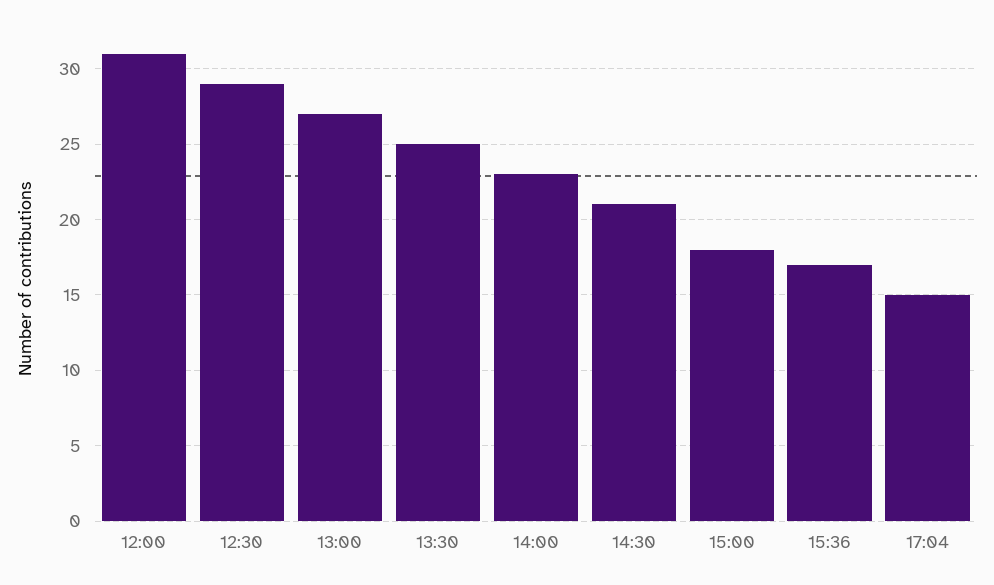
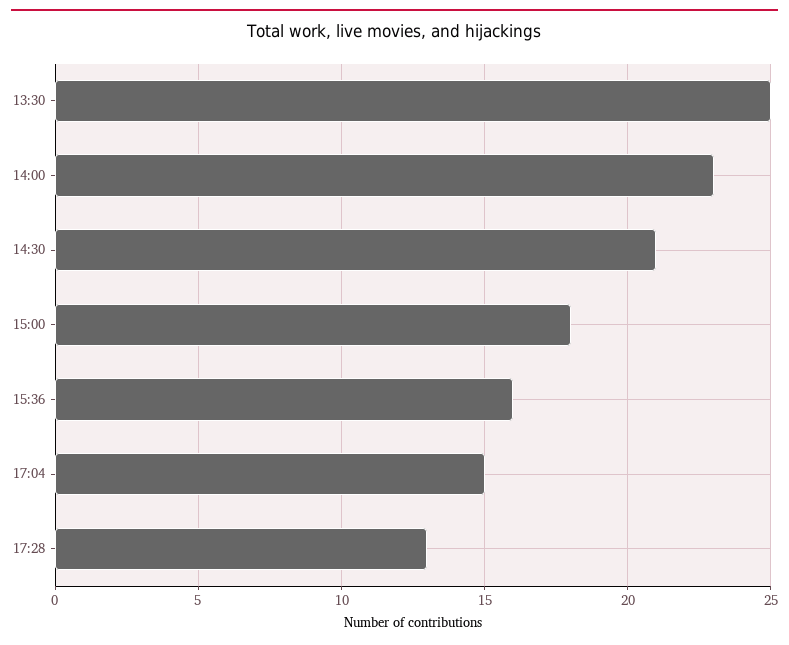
12:00: 31 -> none
12:30: 29 -> none
13:00: 27 -> none
15:36: 17 -> 16
17:28: none -> 13

